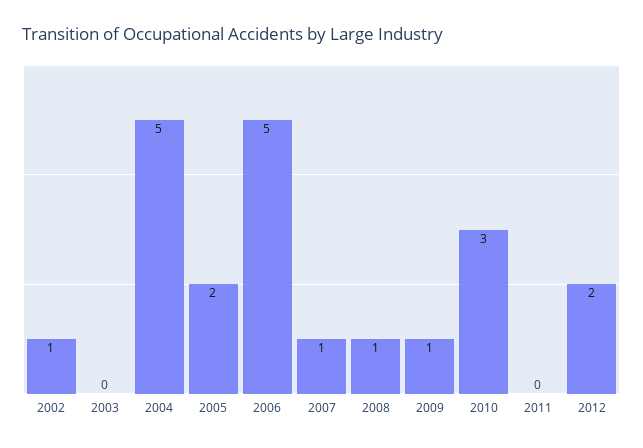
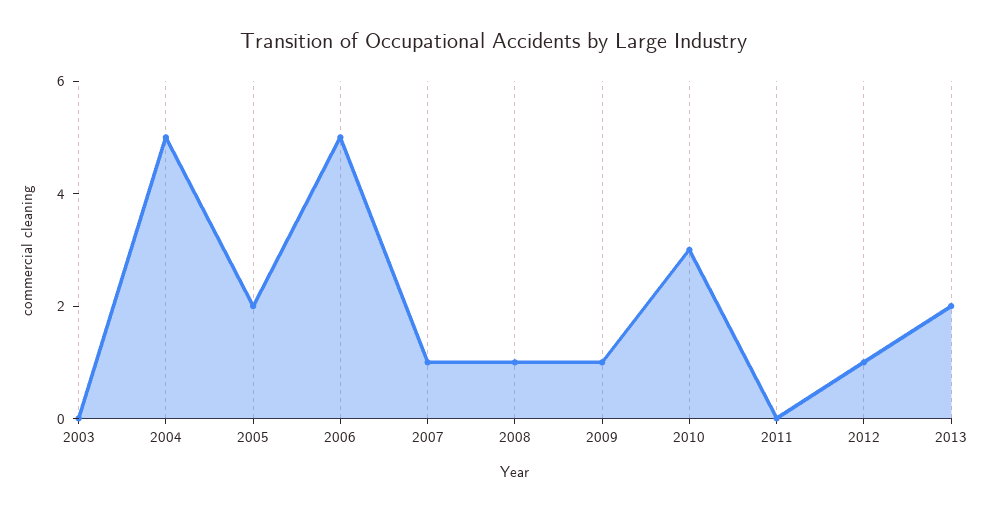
2002: 1 -> none
2012: 2 -> 1
2013: none -> 2

